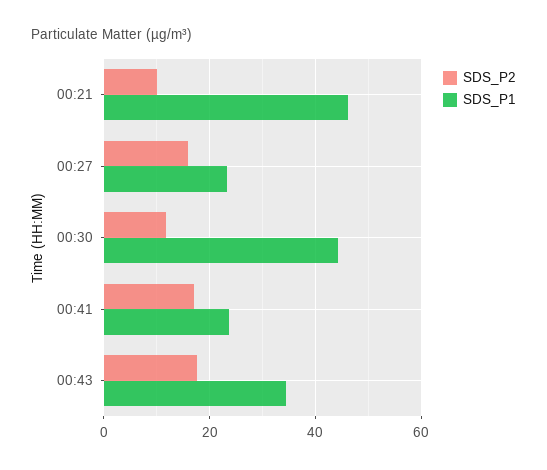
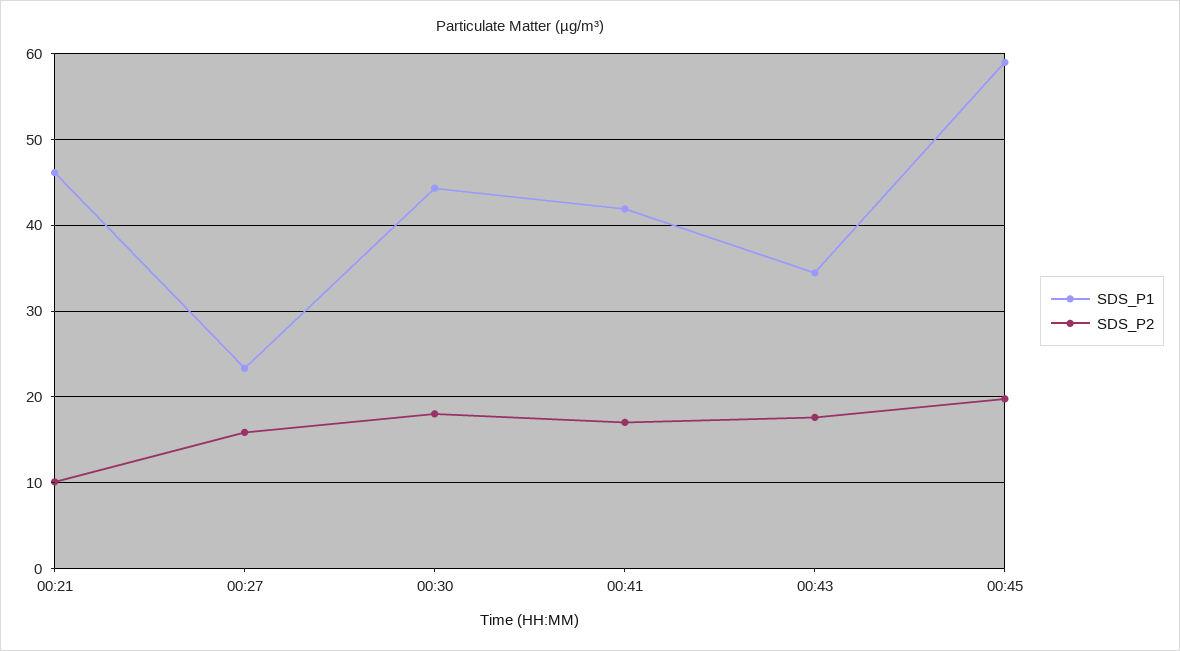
SDS_P2, 00:30: 12 -> 18
SDS_P1, 00:41: 24 -> 42
SDS_P1, 00:45: none -> 59
SDS_P2, 00:45: none -> 20

